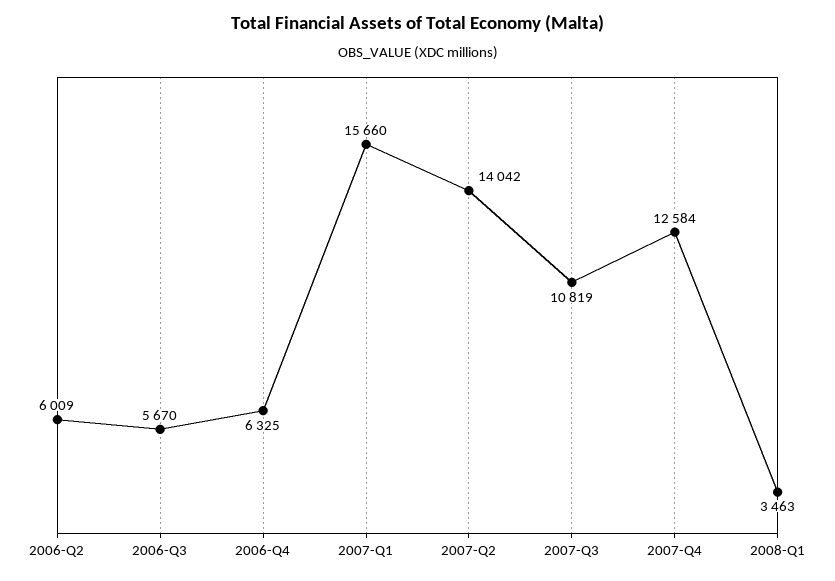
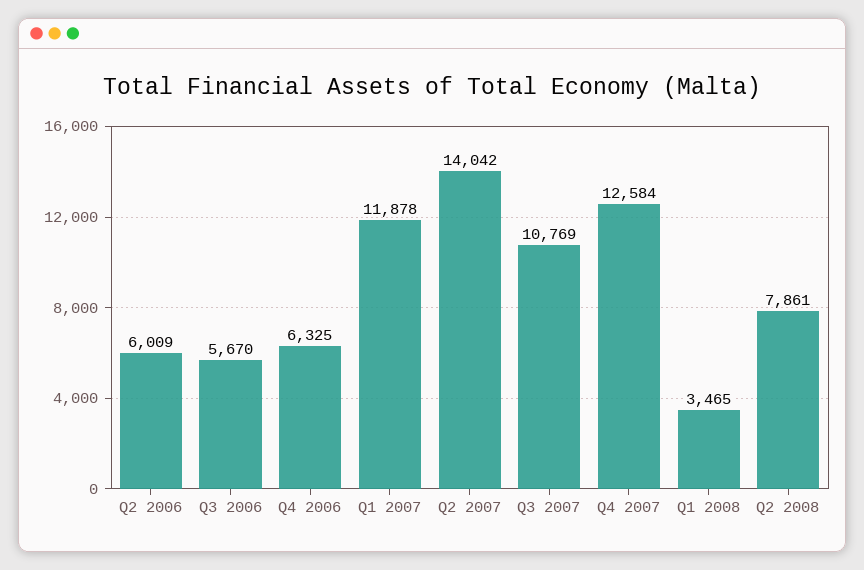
2007-Q1: 15660 -> 11878
2007-Q3: 10819 -> 10769
2008-Q1: 3463 -> 3465
Q2 2008: none -> 7861

